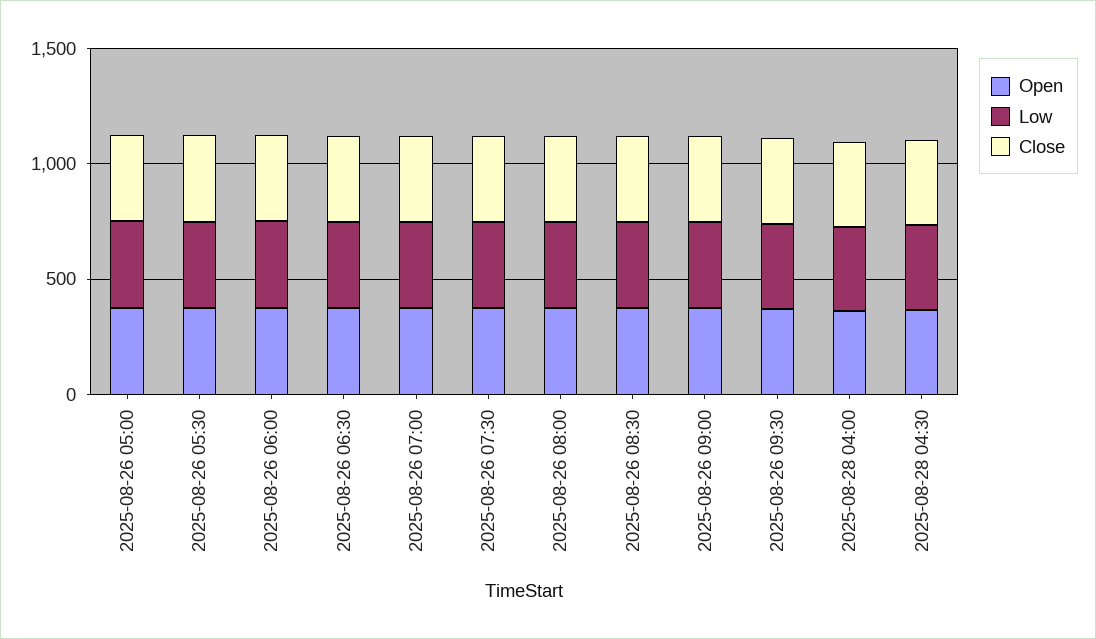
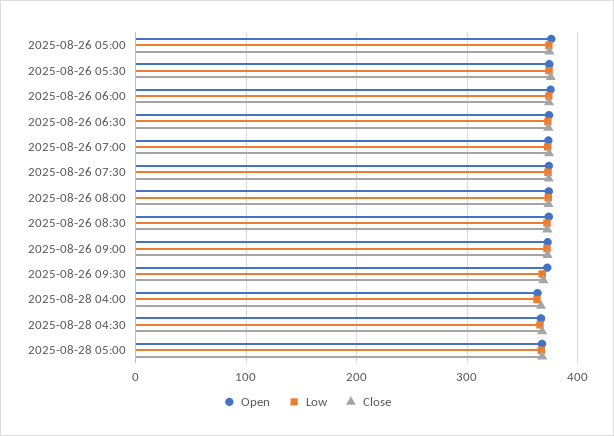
Open, 2025-08-28 05:00: none -> 370
Low, 2025-08-28 05:00: none -> 370
Close, 2025-08-28 05:00: none -> 370

